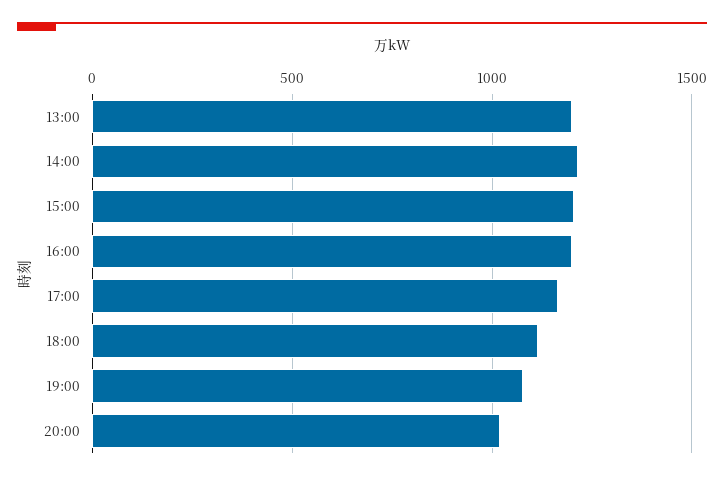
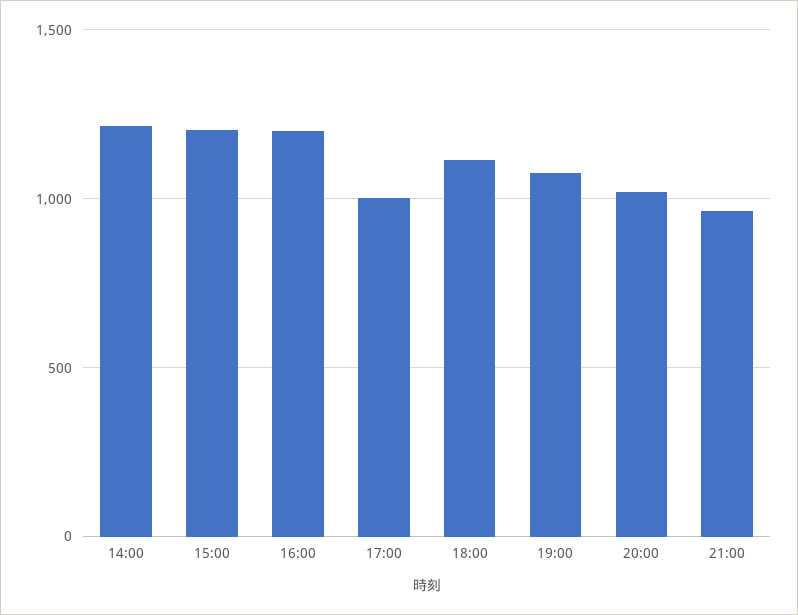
13:00: 1200 -> none
17:00: 1150 -> 1000
21:00: none -> 950

